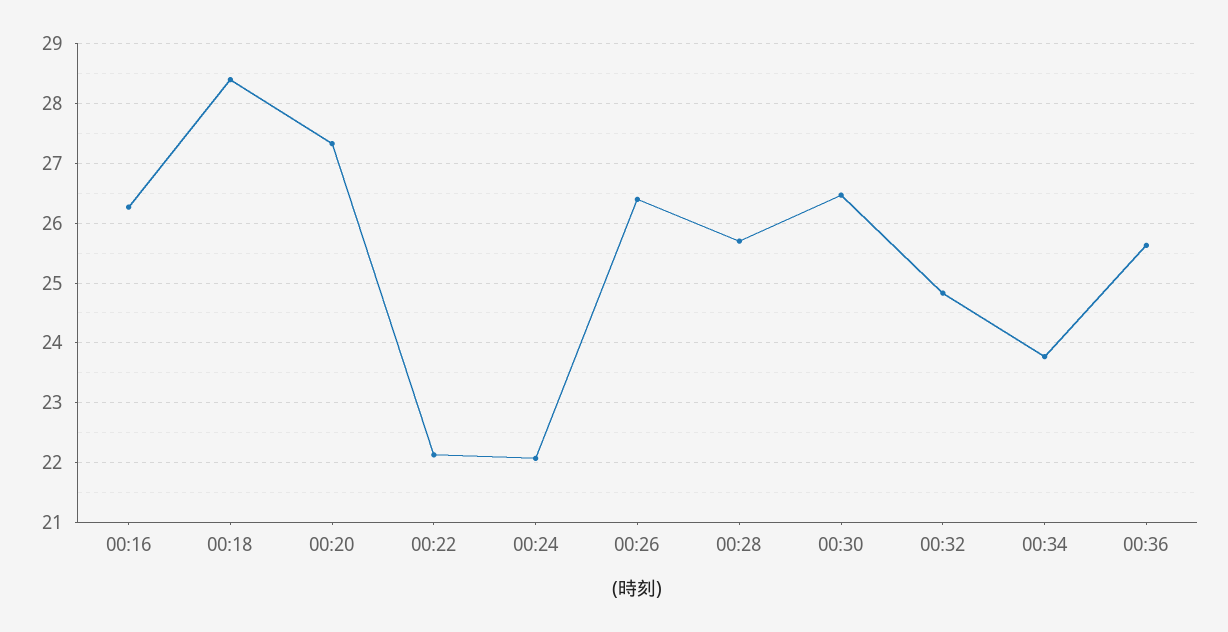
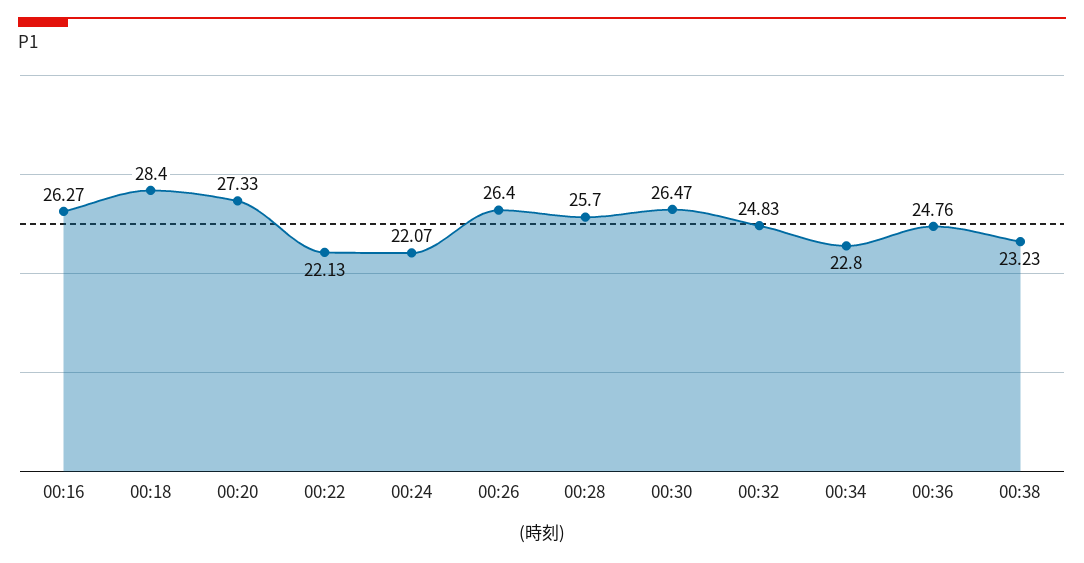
00:34: 23.8 -> 22.8
00:36: 25.6 -> 24.76
00:38: none -> 23.23

